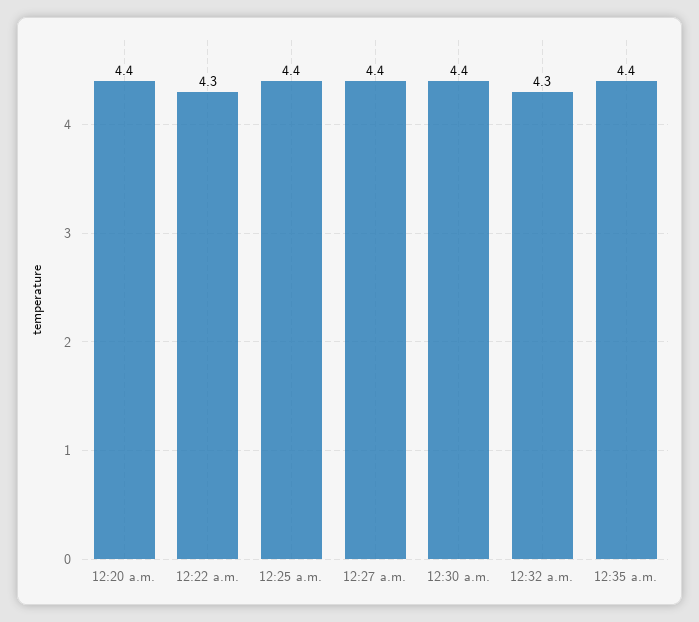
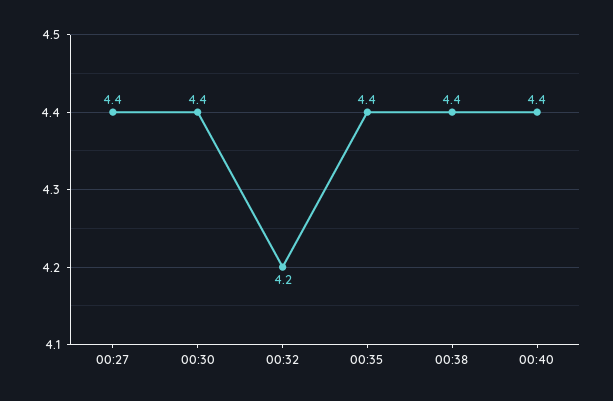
12:20 a.m.: 4.4 -> none
12:22 a.m.: 4.3 -> none
12:25 a.m.: 4.4 -> none
12:32 a.m.: 4.3 -> 4.2
00:38: none -> 4.4
00:40: none -> 4.4

